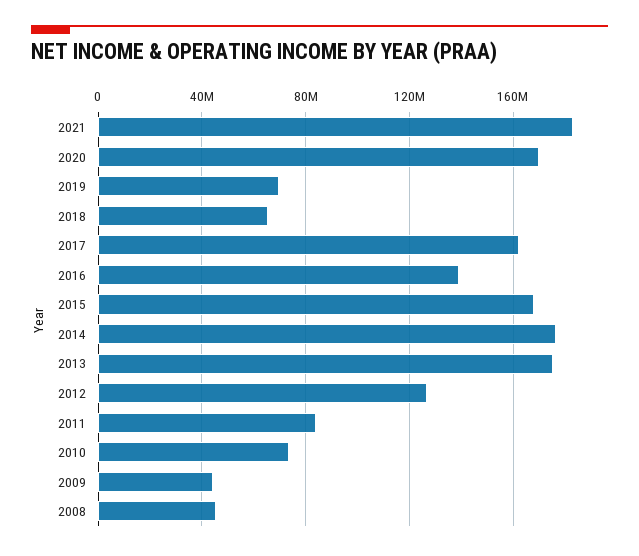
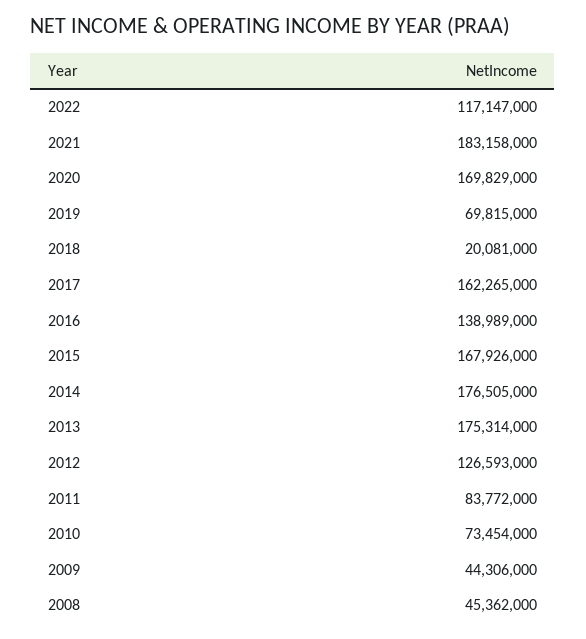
2018: 65000000 -> 20081000
2022: none -> 117147000

